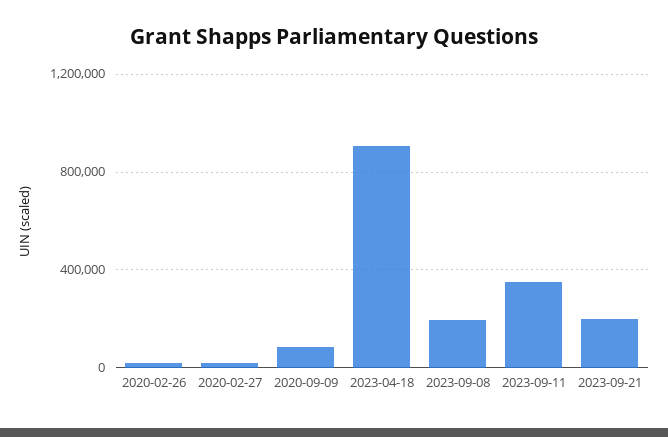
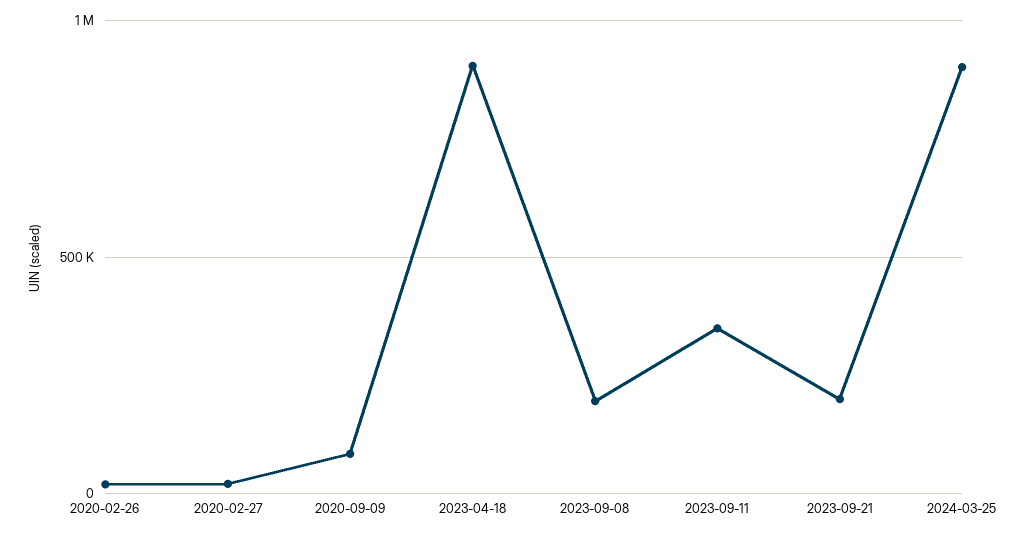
2024-03-25: none -> 900000

